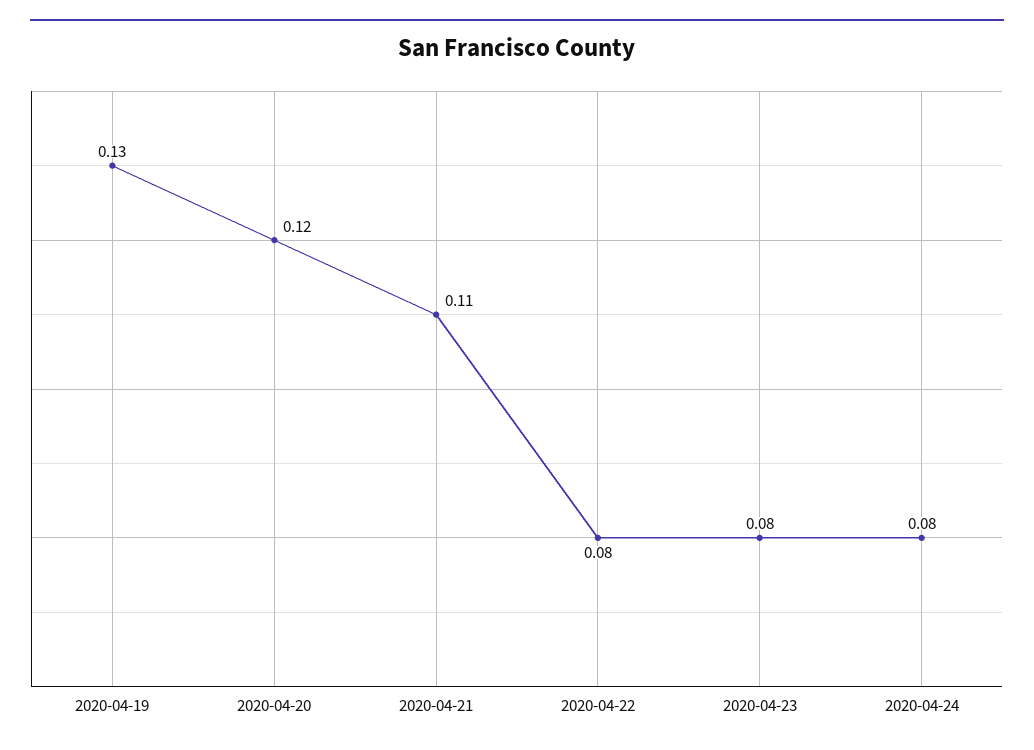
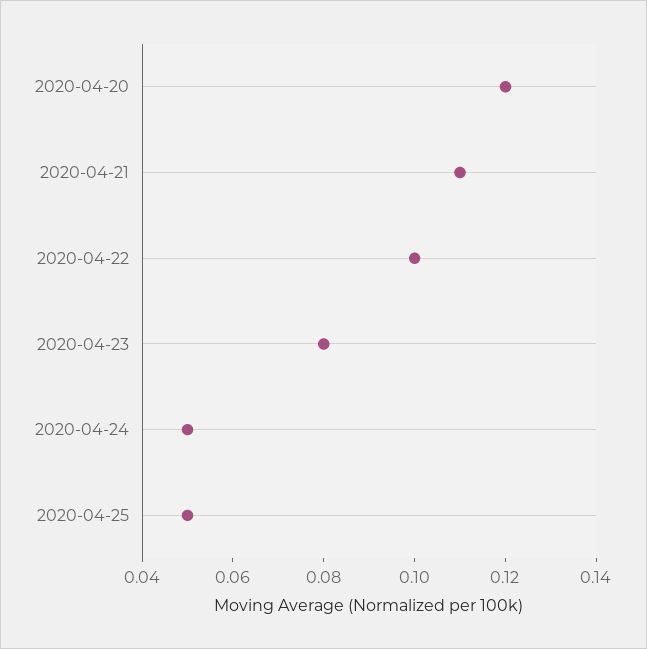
2020-04-19: 0.13 -> none
2020-04-22: 0.08 -> 0.1
2020-04-24: 0.08 -> 0.05
2020-04-25: none -> 0.05

